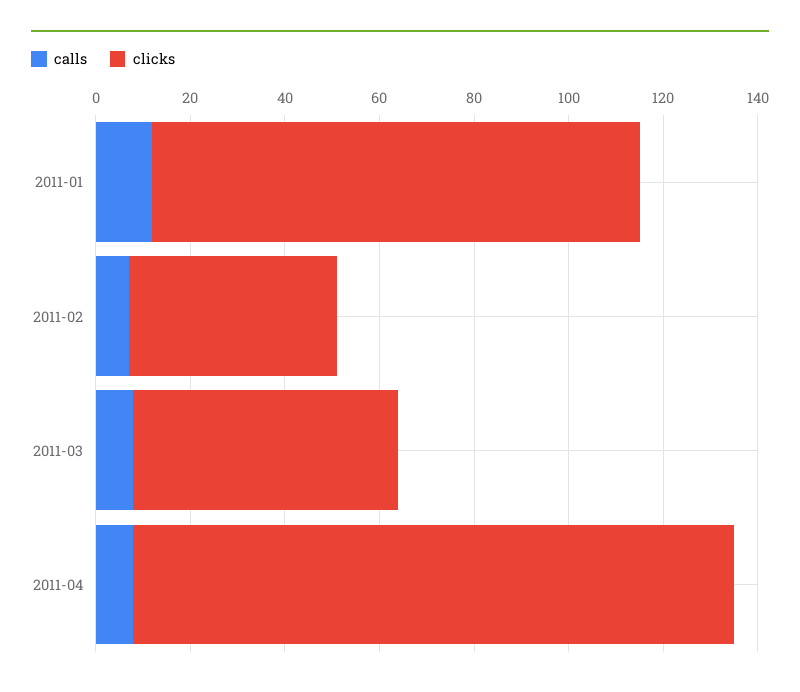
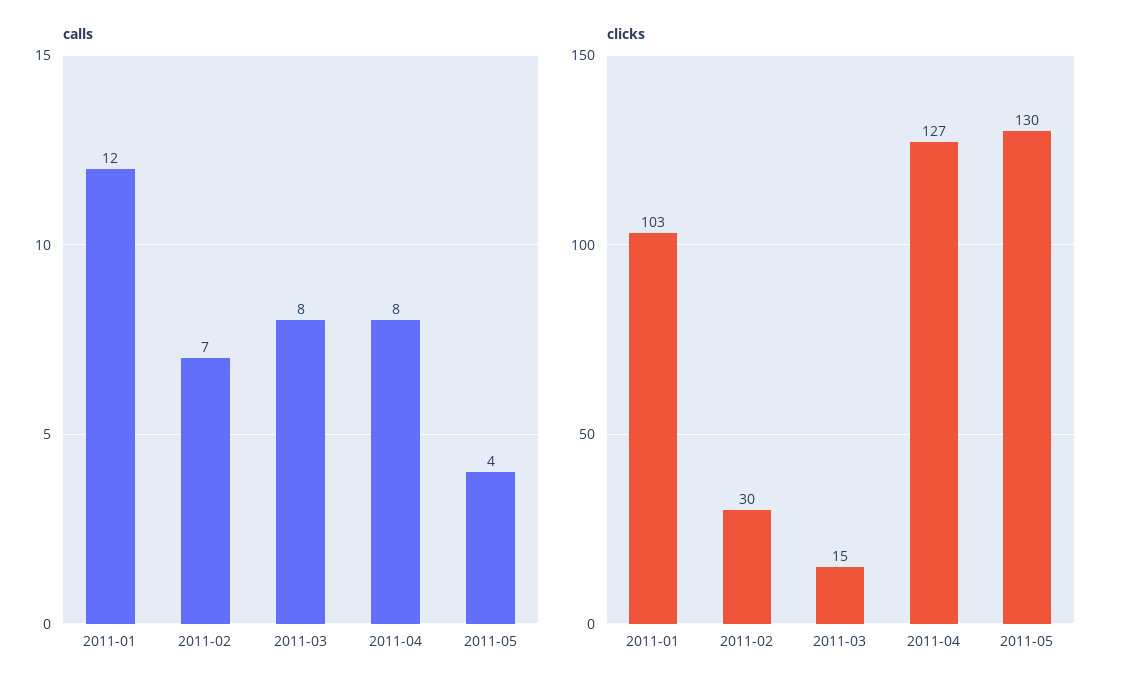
clicks, 2011-02: 45 -> 30
clicks, 2011-03: 55 -> 15
calls, 2011-05: none -> 4
clicks, 2011-05: none -> 130

